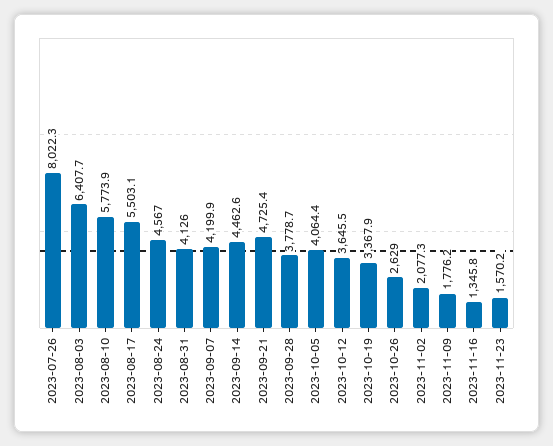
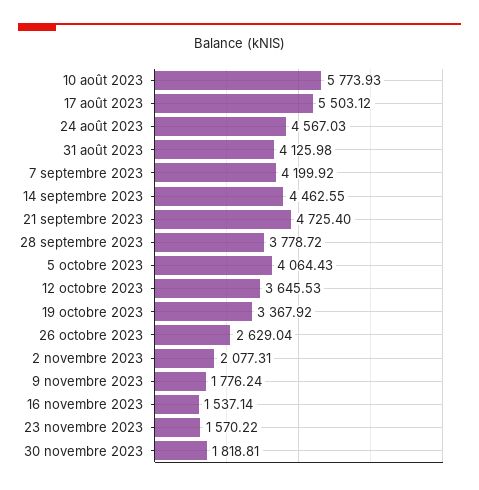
2023-07-26: 8022.3 -> none
2023-08-03: 6407.7 -> none
2023-11-16: 1345.8 -> 1537.14
30 novembre 2023: none -> 1818.81

